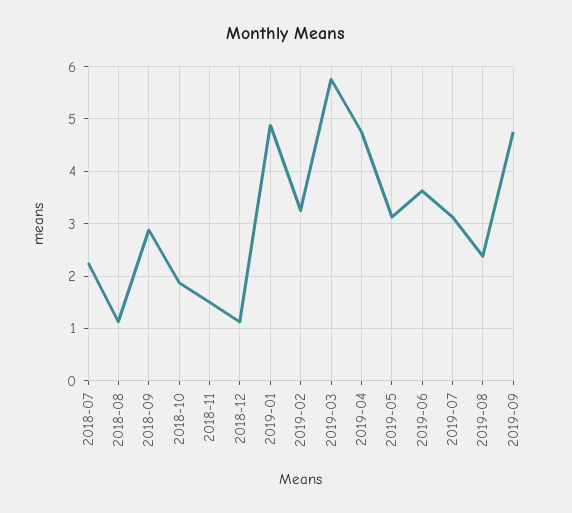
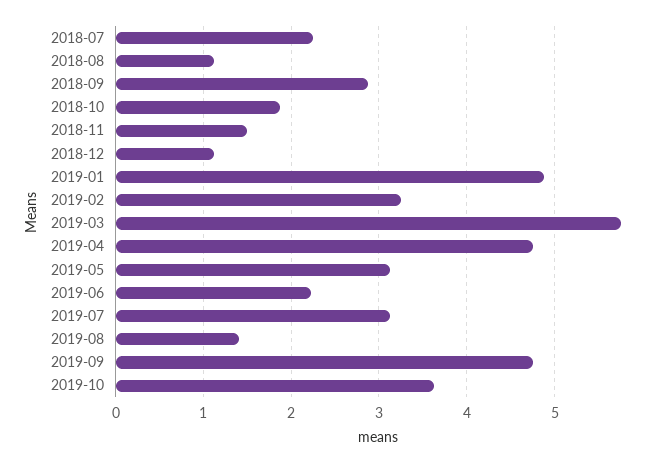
2019-06: 3.6 -> 2.2
2019-08: 2.4 -> 1.4
2019-10: none -> 3.6

